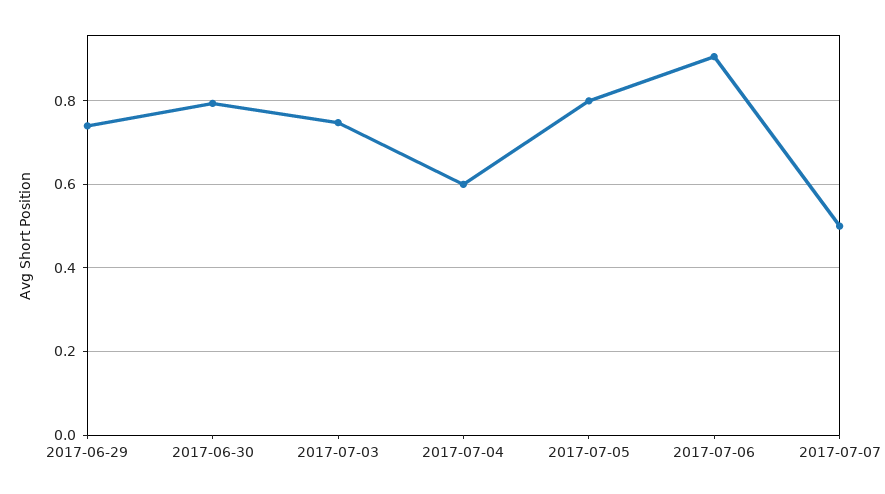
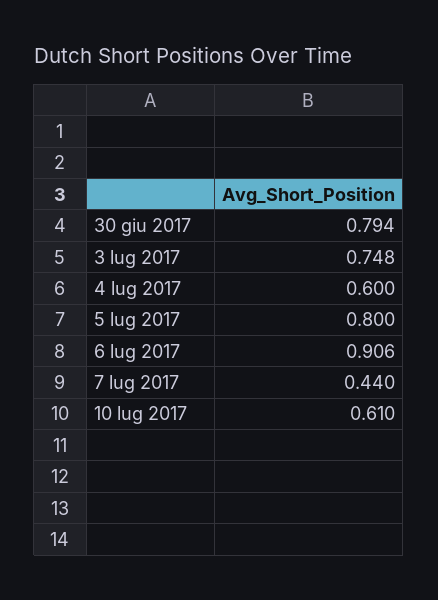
2017-06-29: 0.74 -> none
2017-07-07: 0.5 -> 0.44
10 lug 2017: none -> 0.61

